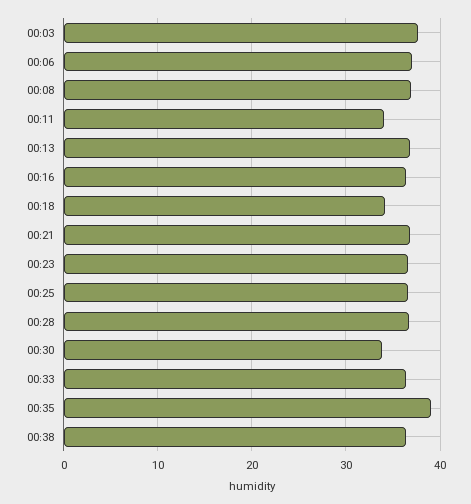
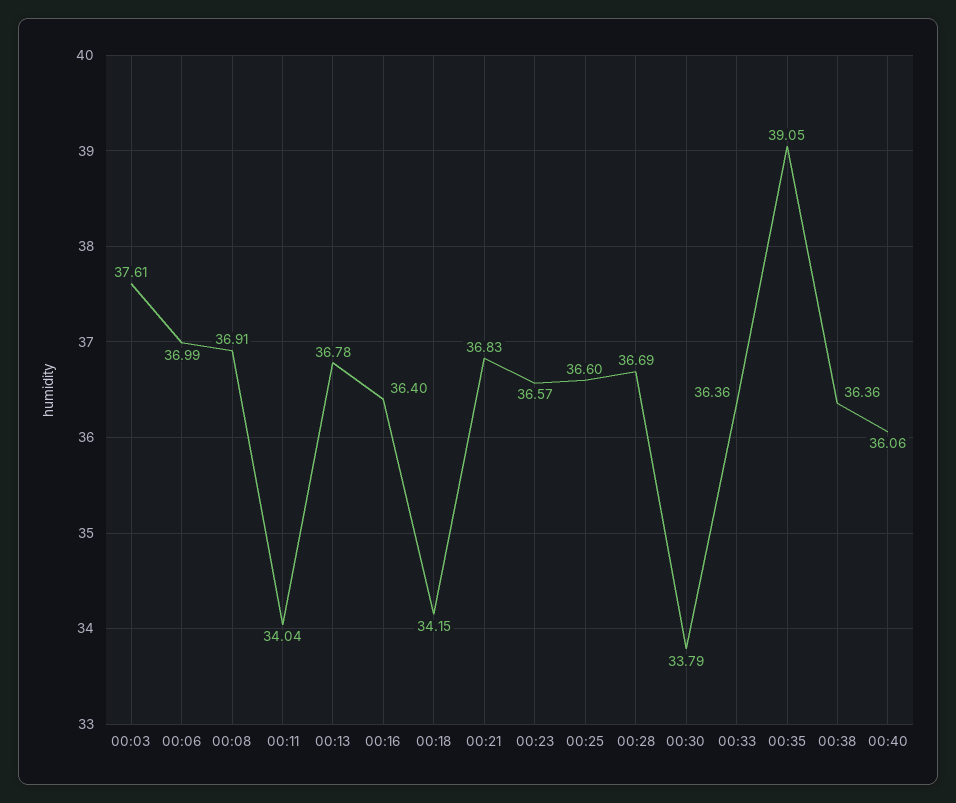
00:40: none -> 36.06

